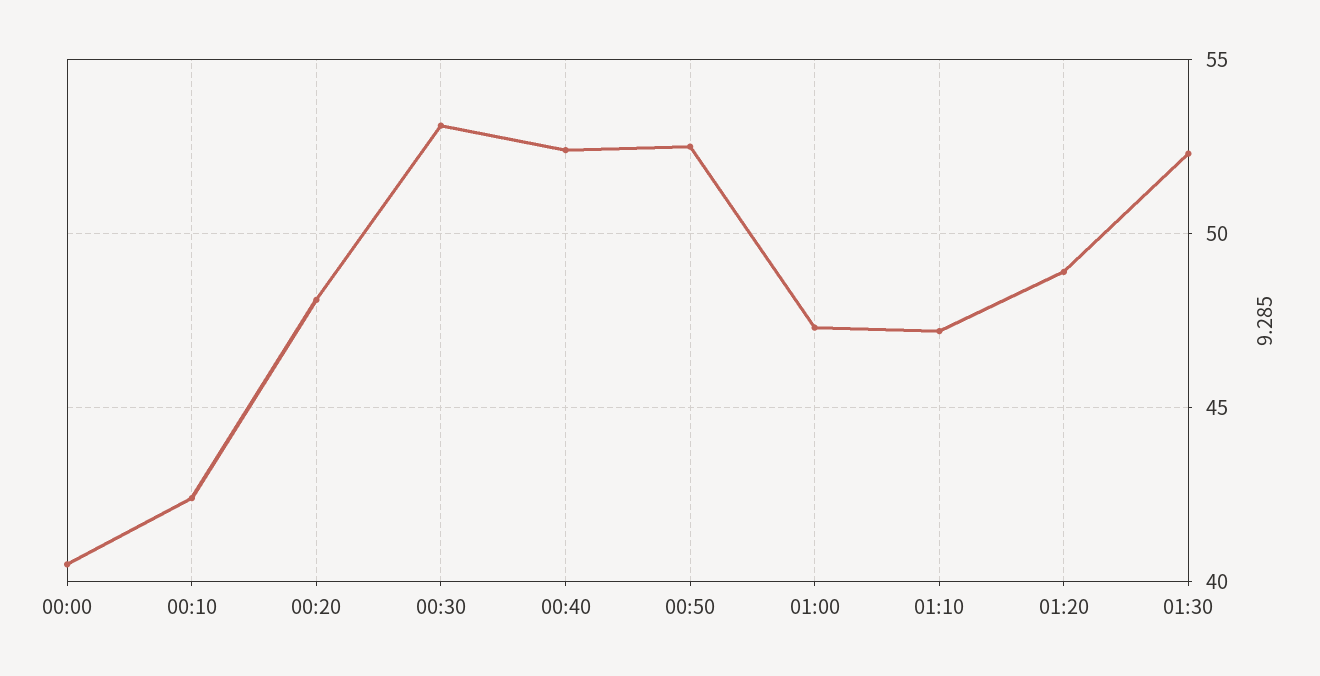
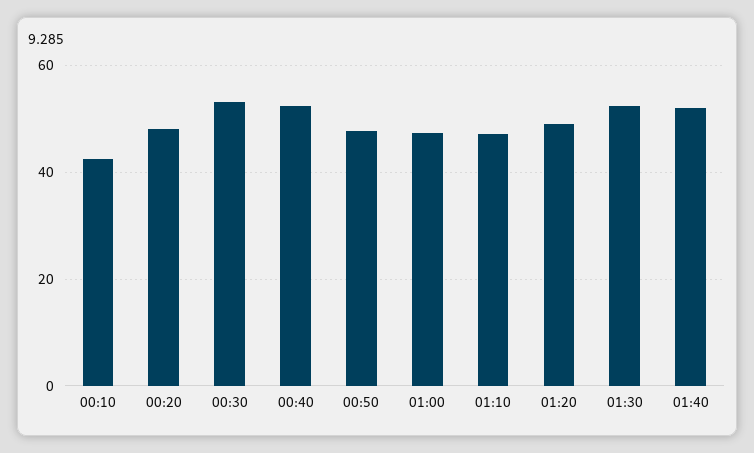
00:00: 40.5 -> none
00:50: 52.5 -> 48
01:40: none -> 52

